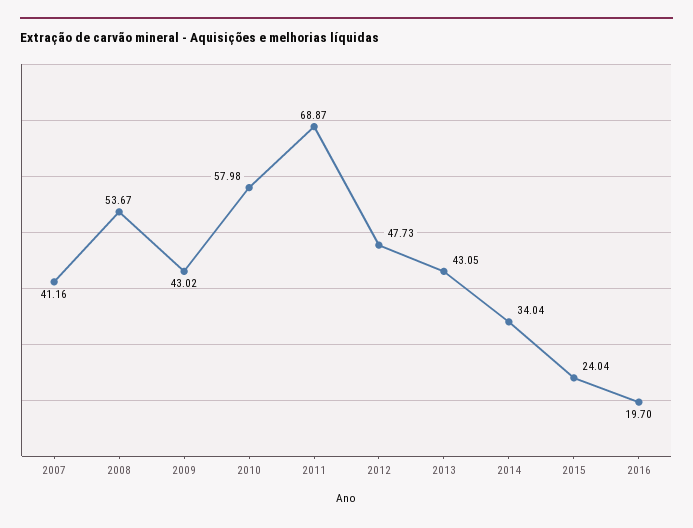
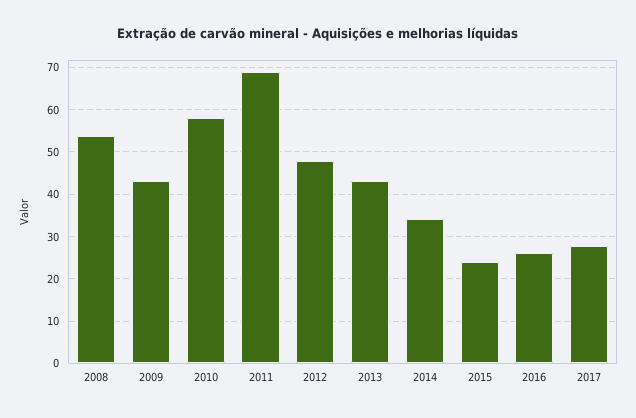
2007: 41.16 -> none
2016: 19.7 -> 26
2017: none -> 28

